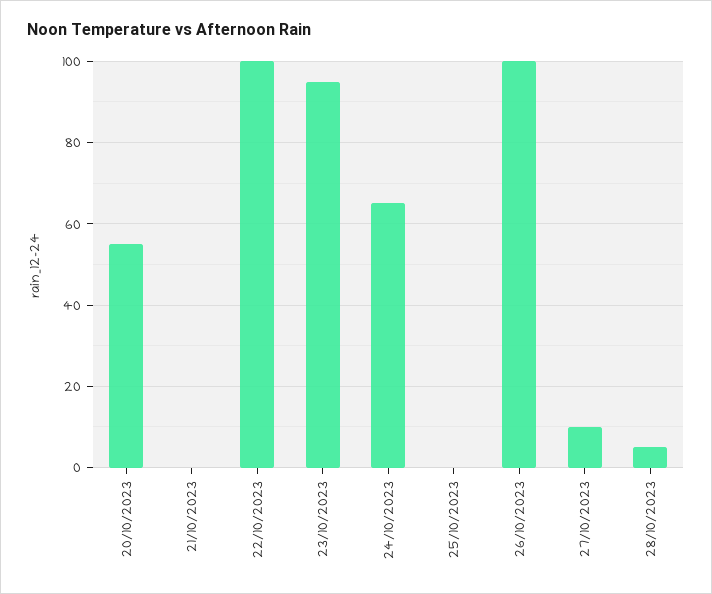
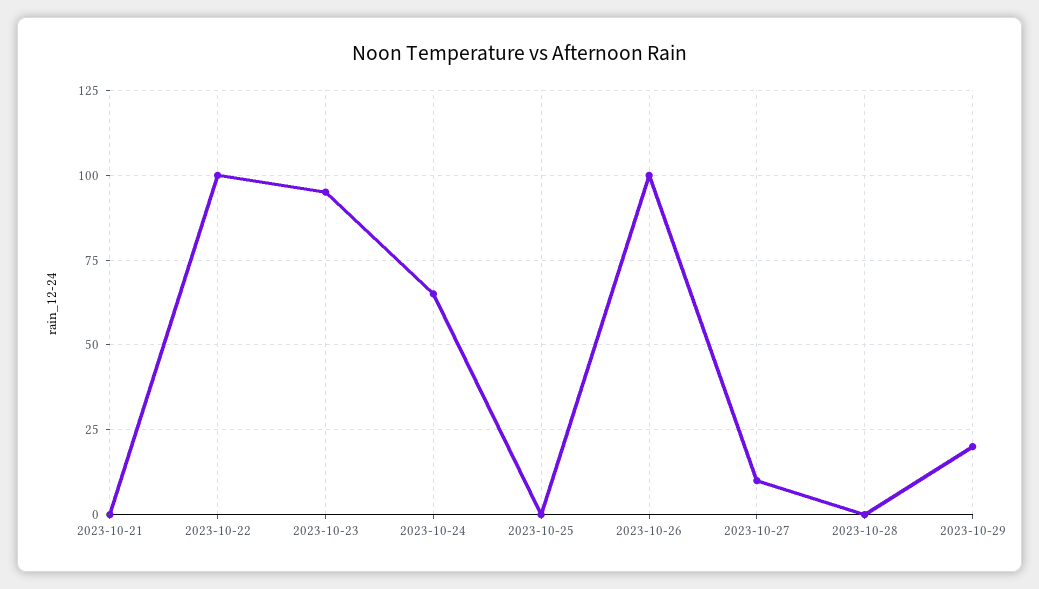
20/10/2023: 55 -> none
28/10/2023: 5 -> 0
2023-10-29: none -> 20

